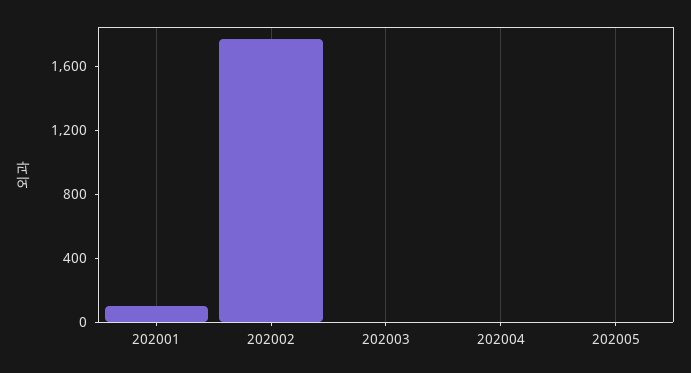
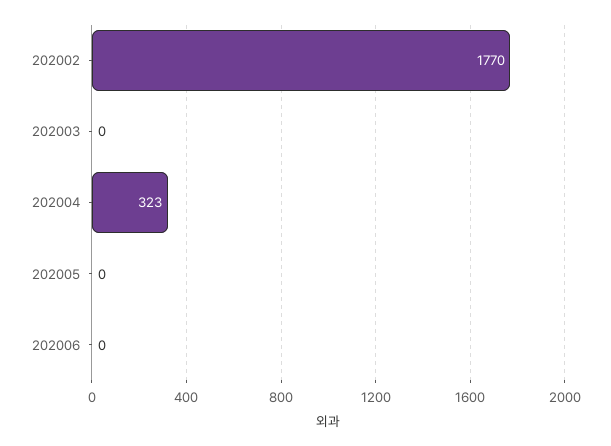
202001: 100 -> none
202004: 0 -> 323
202006: none -> 0

